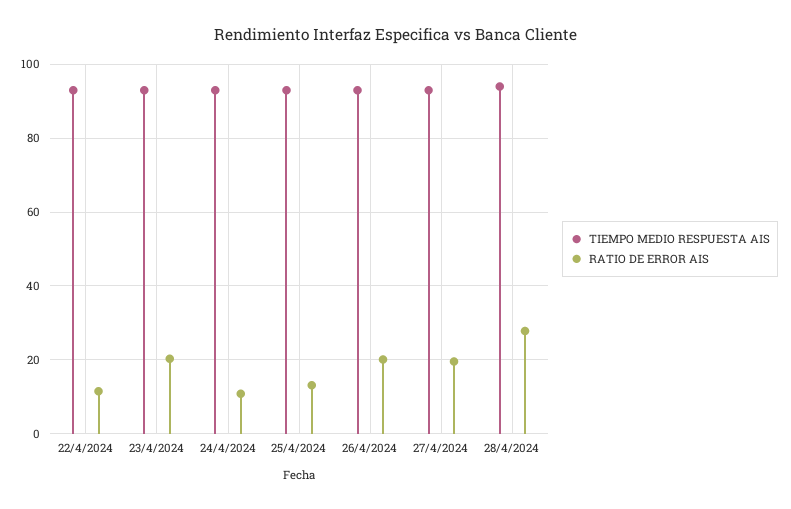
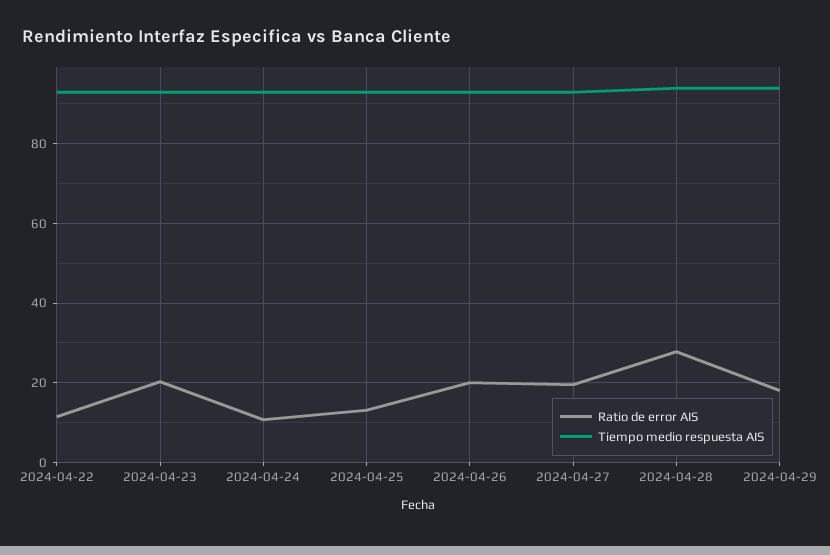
RATIO DE ERROR AIS, 2024-04-29: none -> 18
TIEMPO MEDIO RESPUESTA AIS, 2024-04-29: none -> 94

